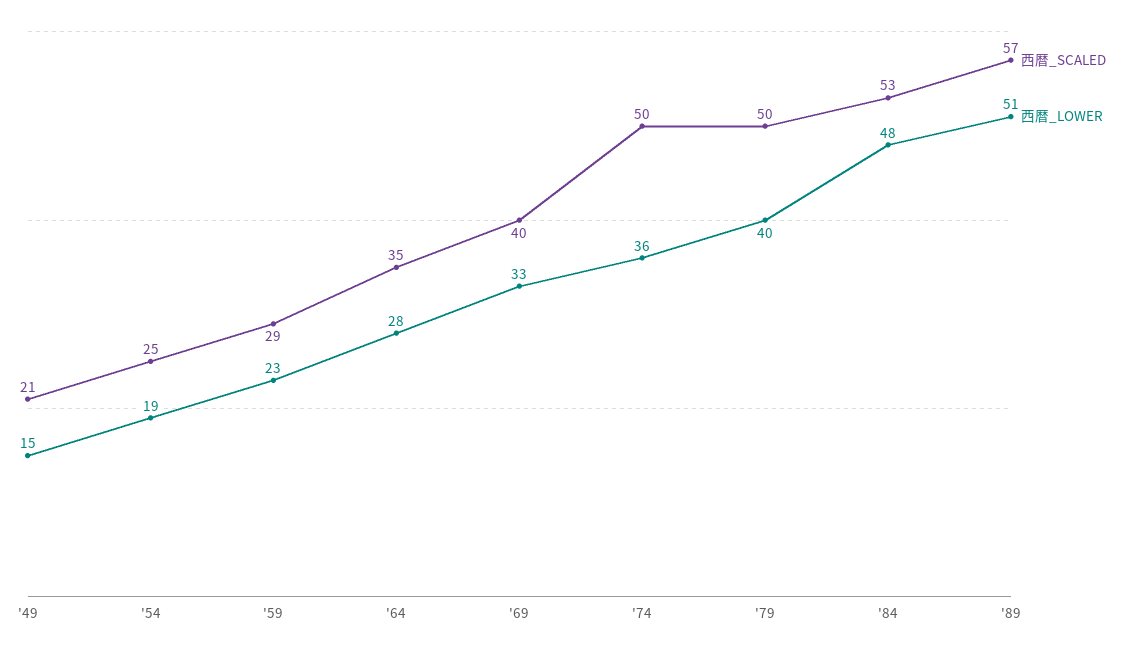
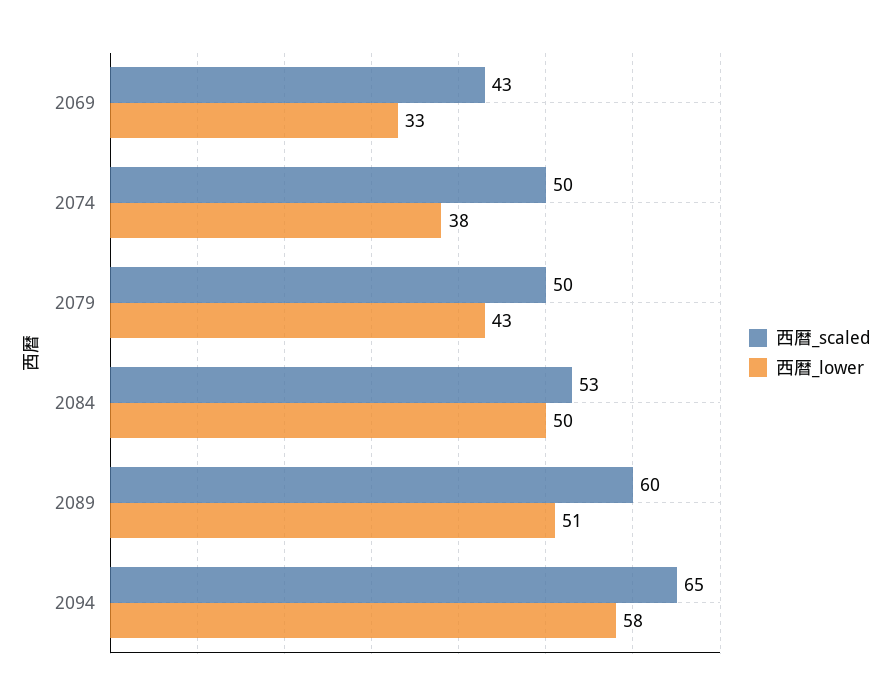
西暦_SCALED, '49: 21 -> none
西暦_LOWER, '49: 15 -> none
西暦_SCALED, '54: 25 -> none
西暦_LOWER, '54: 19 -> none
西暦_SCALED, '59: 29 -> none
西暦_LOWER, '59: 23 -> none
西暦_SCALED, '64: 35 -> none
西暦_LOWER, '64: 28 -> none
西暦_SCALED, '69: 40 -> 43
西暦_LOWER, '74: 36 -> 38
西暦_LOWER, '79: 40 -> 43
西暦_LOWER, '84: 48 -> 50
西暦_SCALED, '89: 57 -> 60
西暦_SCALED, 2094: none -> 65
西暦_LOWER, 2094: none -> 58

